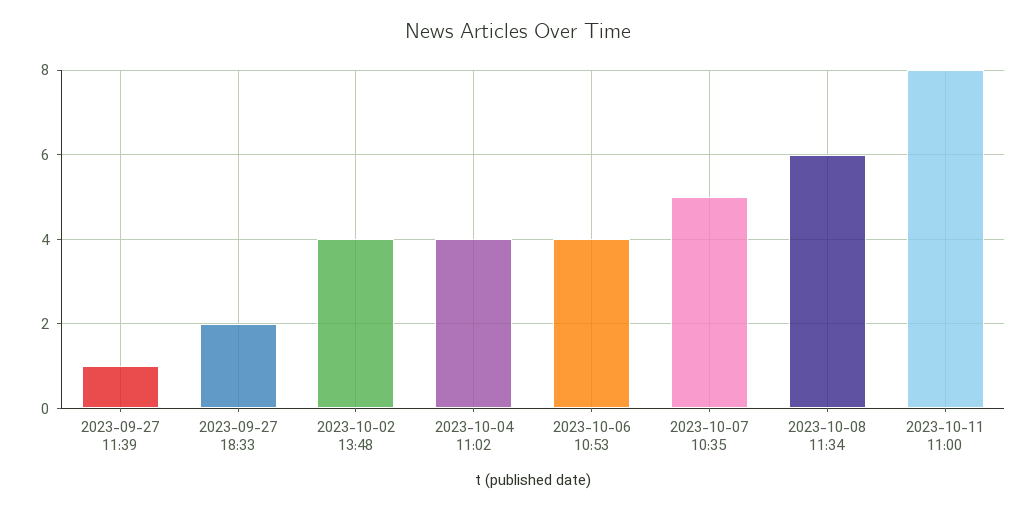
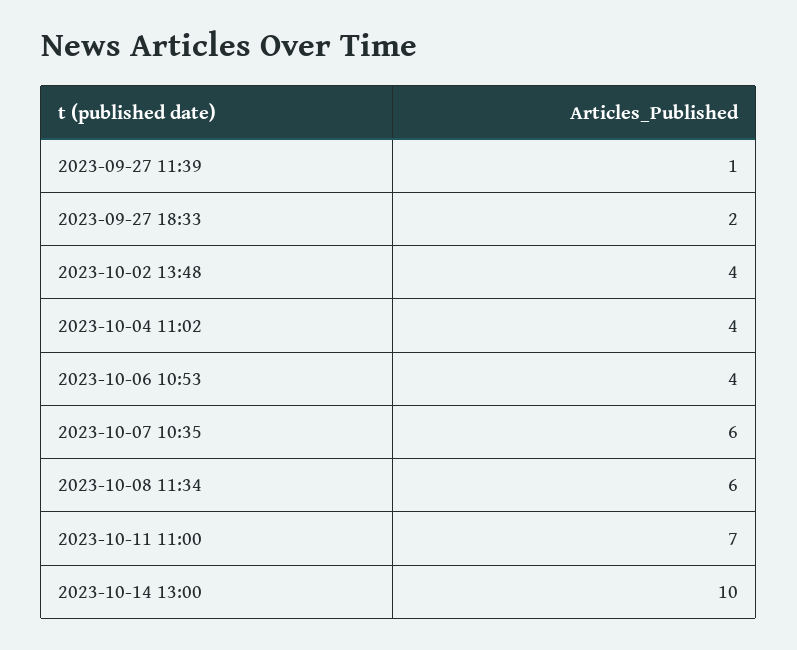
2023-10-07 10:35: 5 -> 6
2023-10-11 11:00: 8 -> 7
2023-10-14 13:00: none -> 10

